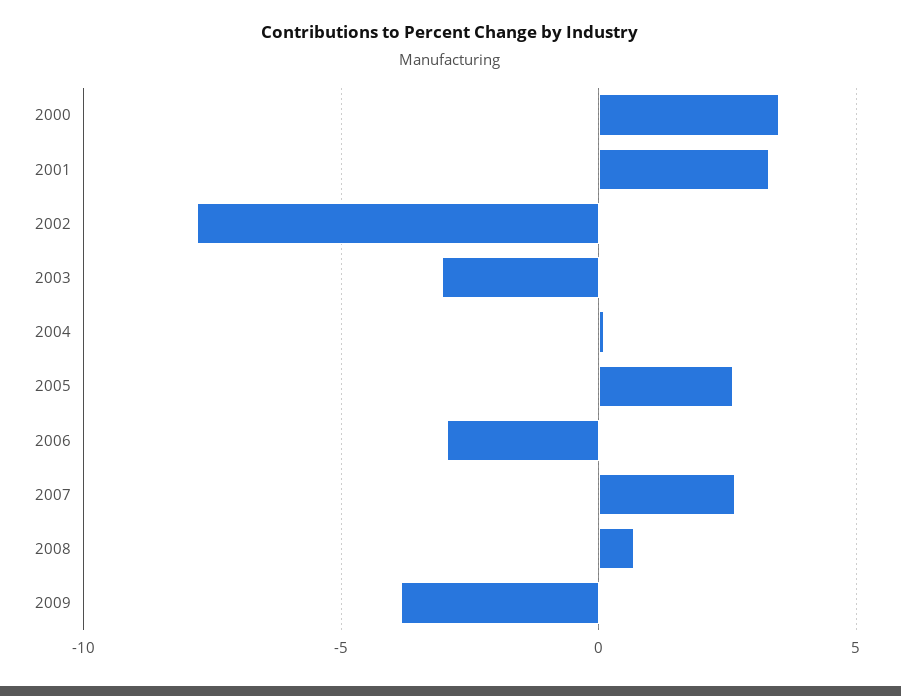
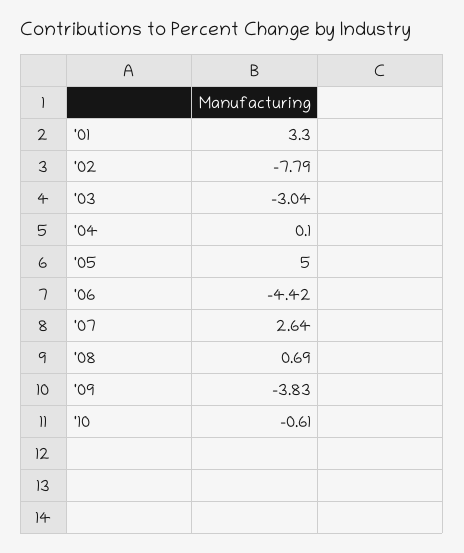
2000: 3.5 -> none
2005: 2.5 -> 5
2006: -3 -> -4.42
'10: none -> -0.61

